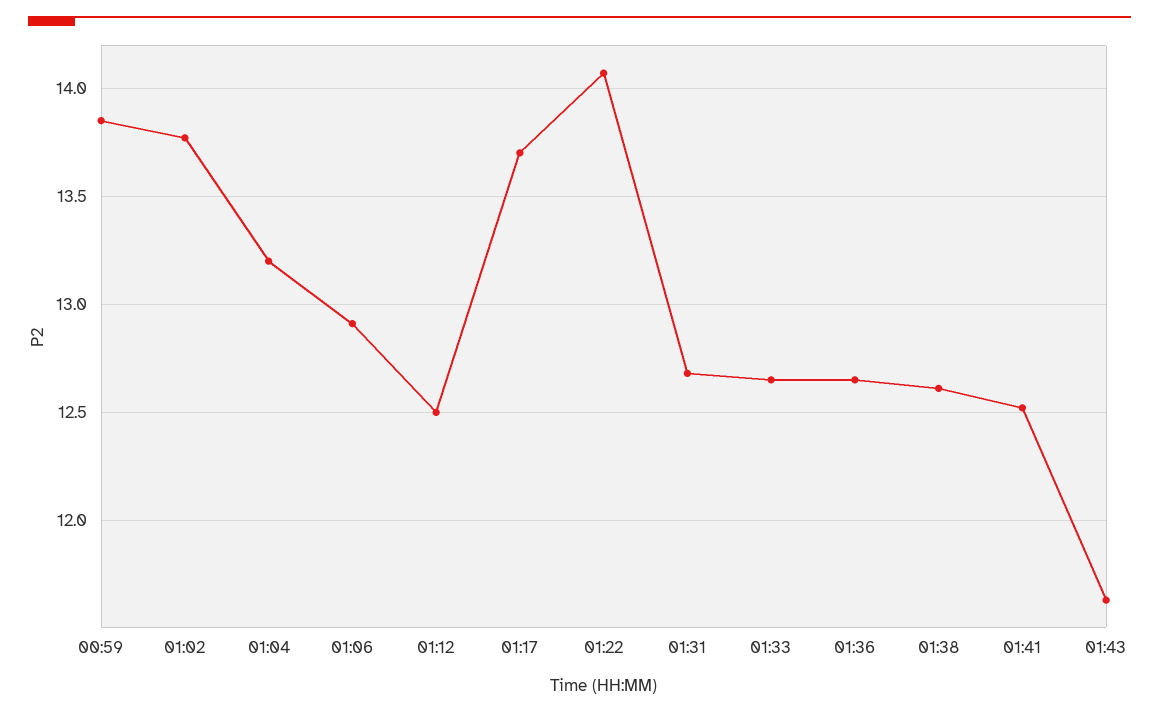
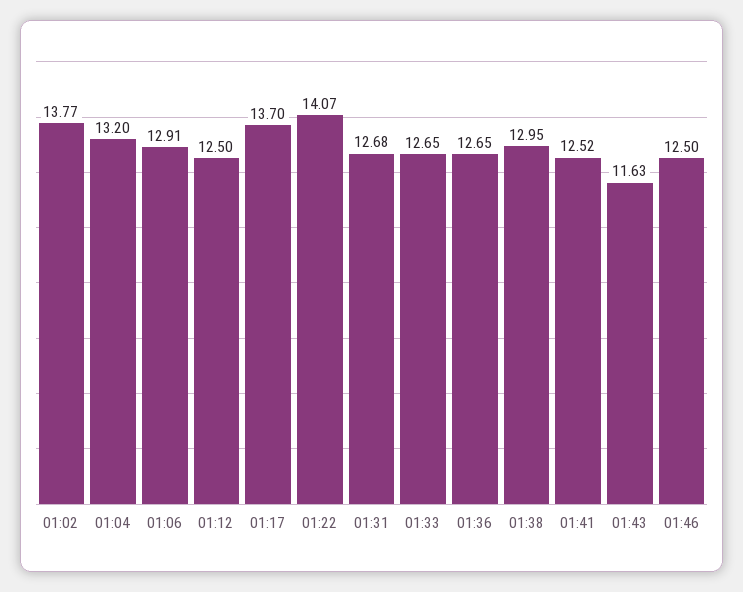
00:59: 13.85 -> none
01:38: 12.6 -> 12.95
01:46: none -> 12.5

